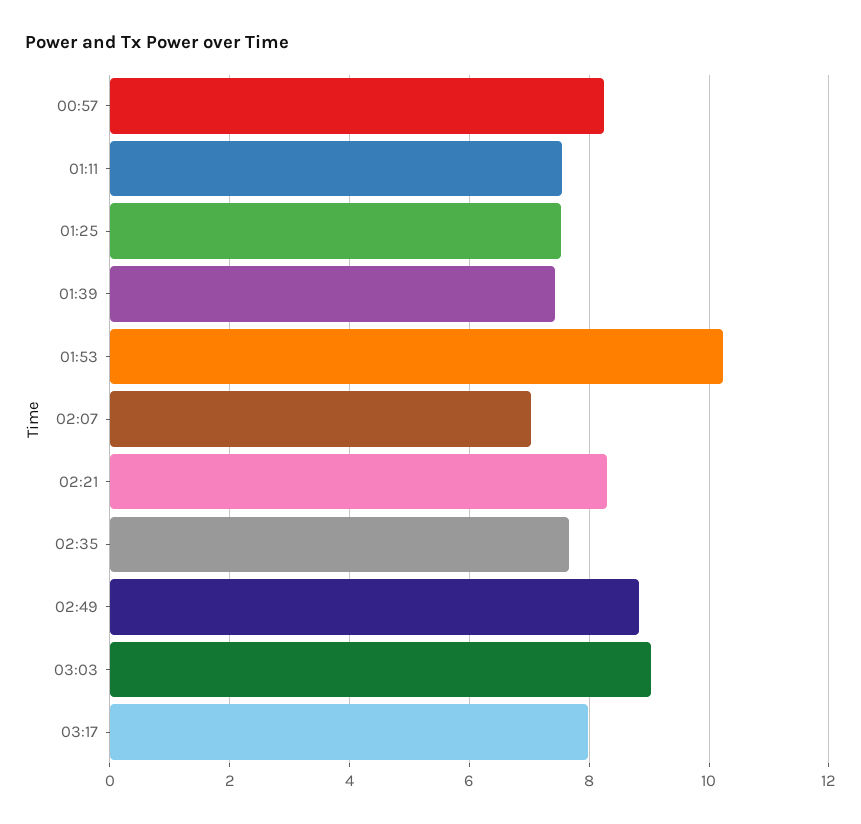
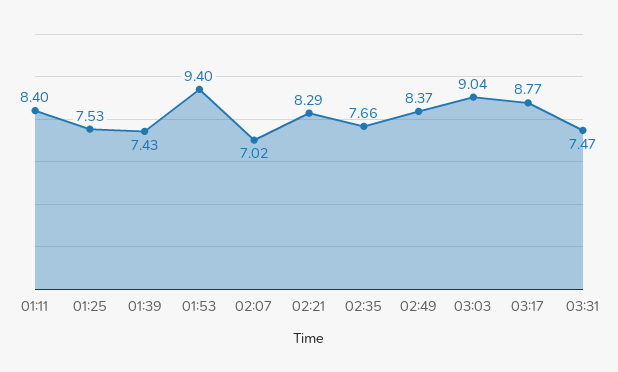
00:57: 8.2 -> none
01:11: 7.6 -> 8.4
01:53: 10.2 -> 9.4
02:49: 8.8 -> 8.37
03:17: 8 -> 8.77
03:31: none -> 7.47

